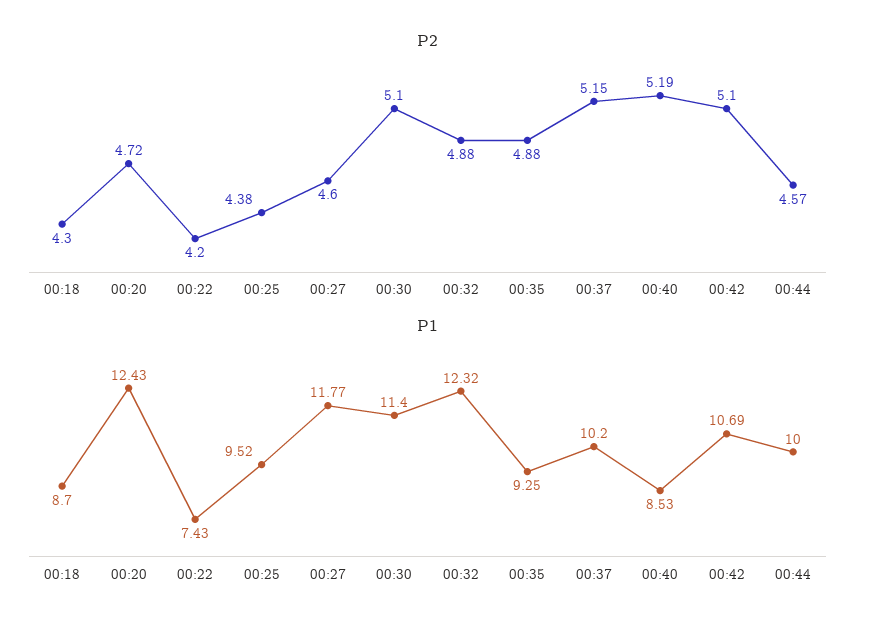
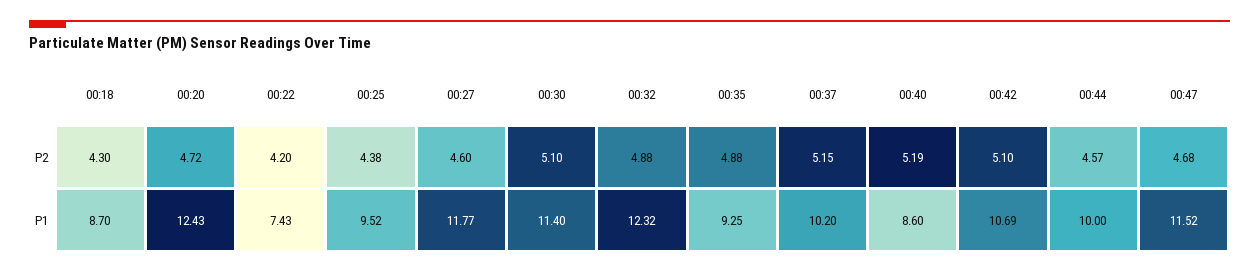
P1, 00:40: 8.53 -> 8.6
P2, 00:47: none -> 4.68
P1, 00:47: none -> 11.52

